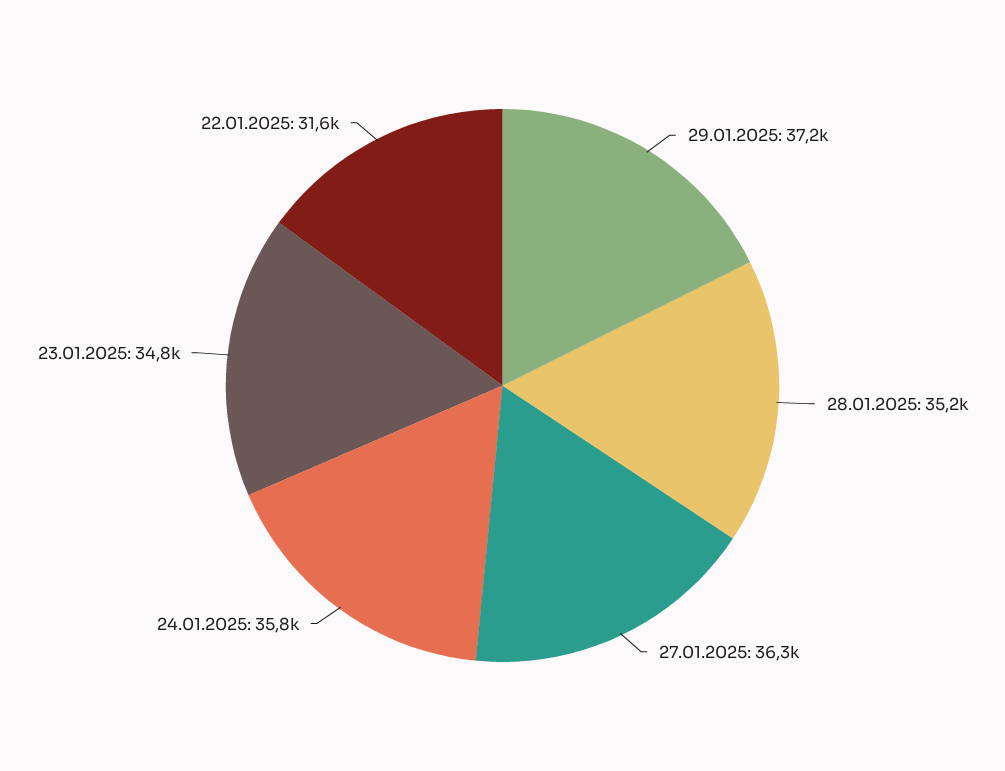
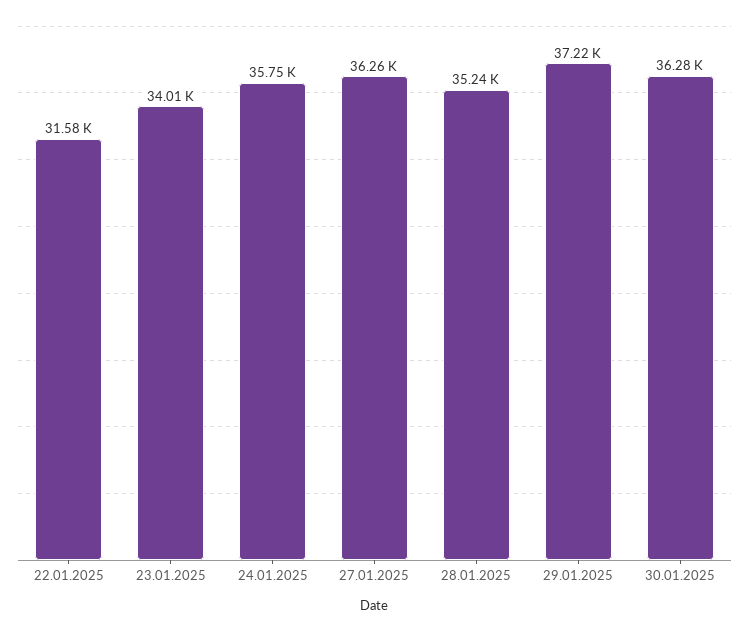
23.01.2025: 34800 -> 34010
30.01.2025: none -> 36280

